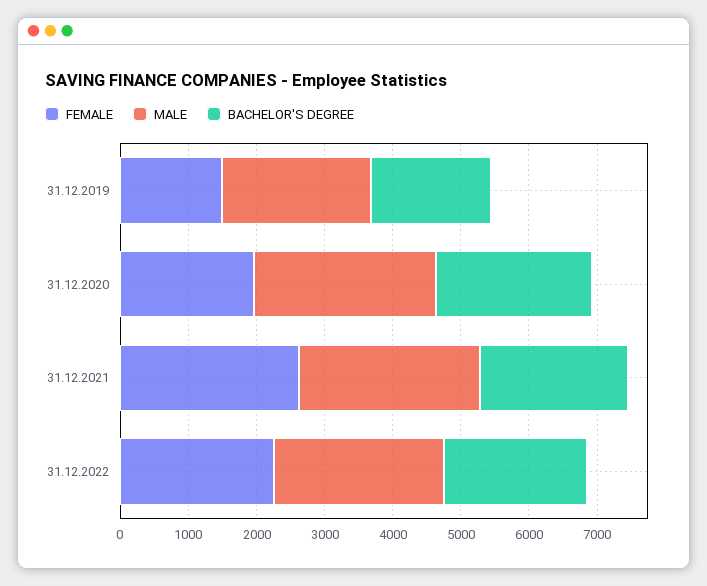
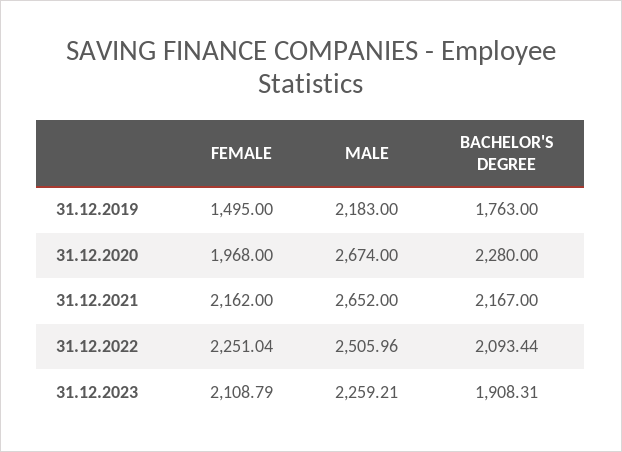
FEMALE, 31.12.2021: 2600 -> 2162
FEMALE, 31.12.2023: none -> 2108.79
MALE, 31.12.2023: none -> 2259.21
BACHELOR'S DEGREE, 31.12.2023: none -> 1908.31

